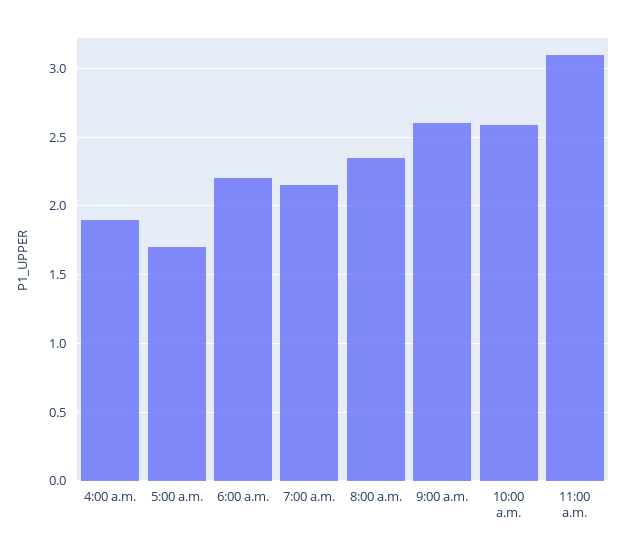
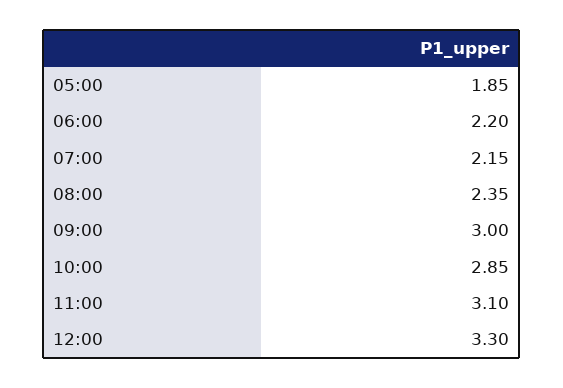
4:00 a.m.: 1.9 -> none
5:00 a.m.: 1.7 -> 1.85
9:00 a.m.: 2.6 -> 3
10:00 a.m.: 2.6 -> 2.85
12:00: none -> 3.3

